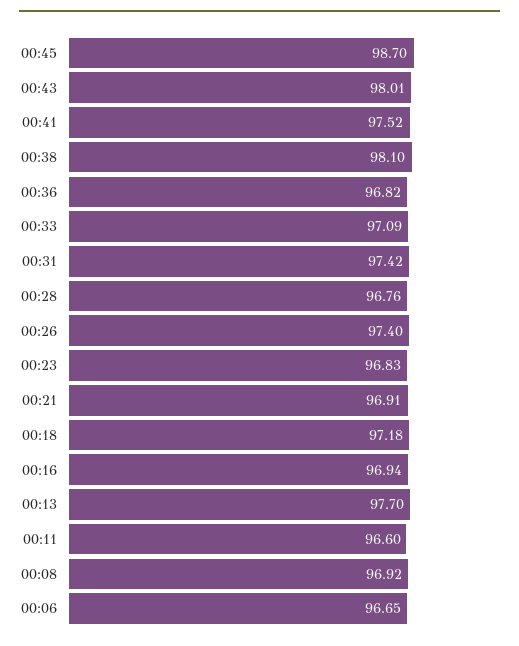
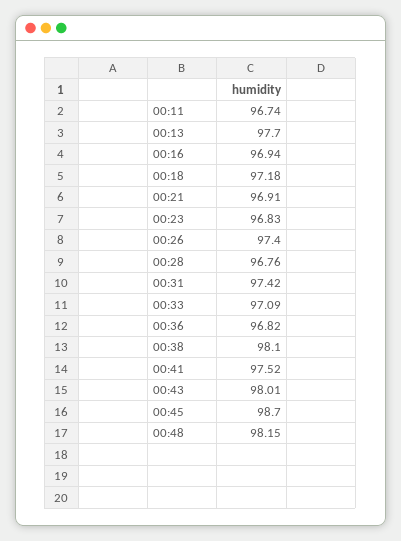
00:11: 96.6 -> 96.74
00:08: 96.92 -> none
00:06: 96.65 -> none
00:48: none -> 98.15

